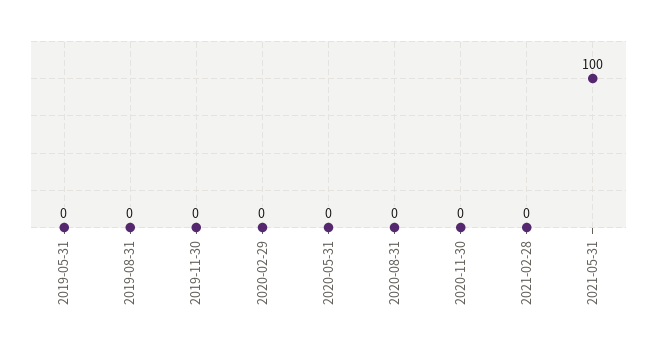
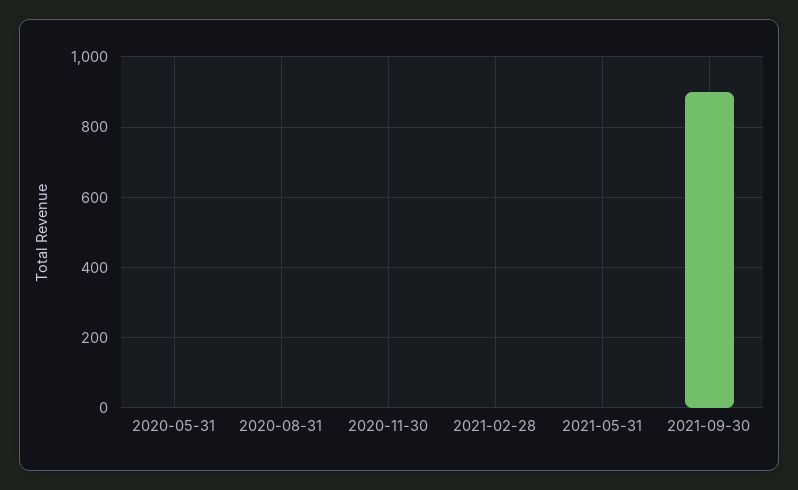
2019-05-31: 0 -> none
2019-08-31: 0 -> none
2019-11-30: 0 -> none
2020-02-29: 0 -> none
2021-05-31: 100 -> 0
2021-09-30: none -> 900

